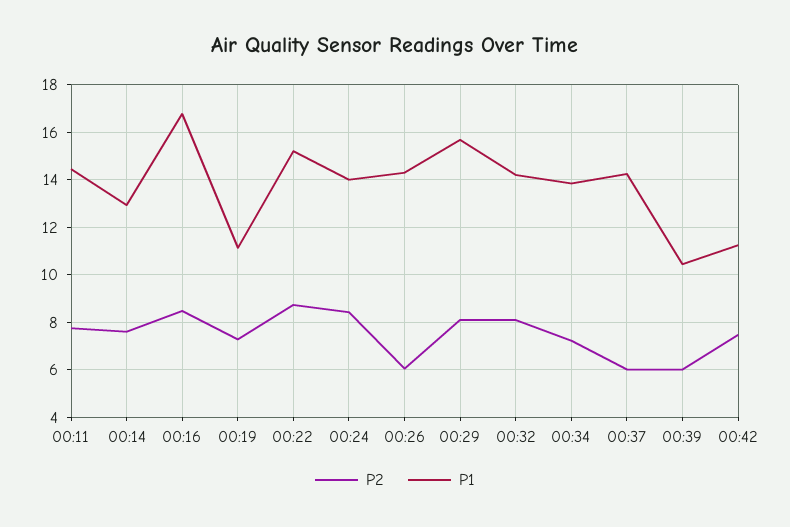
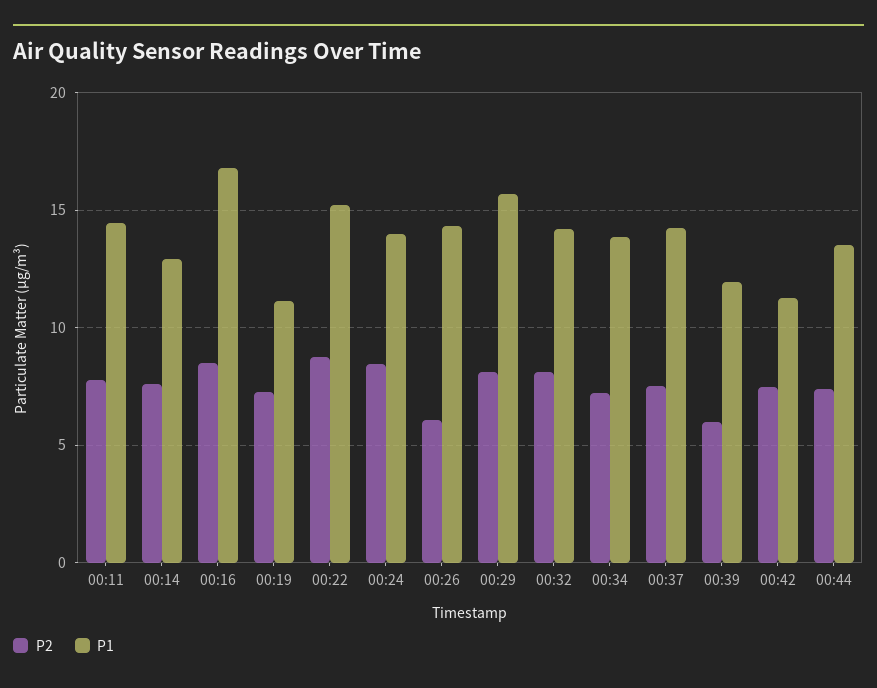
P2, 00:37: 6 -> 7.5
P1, 00:39: 10.5 -> 12
P2, 00:44: none -> 7.5
P1, 00:44: none -> 13.5

